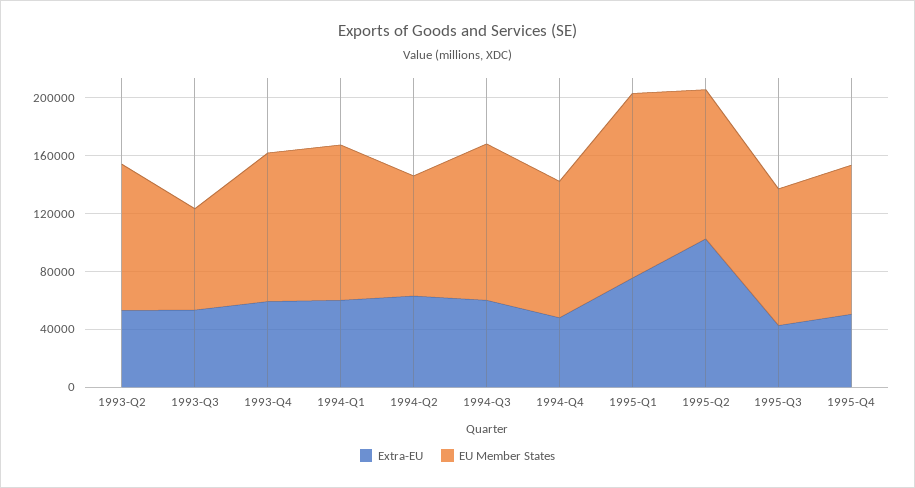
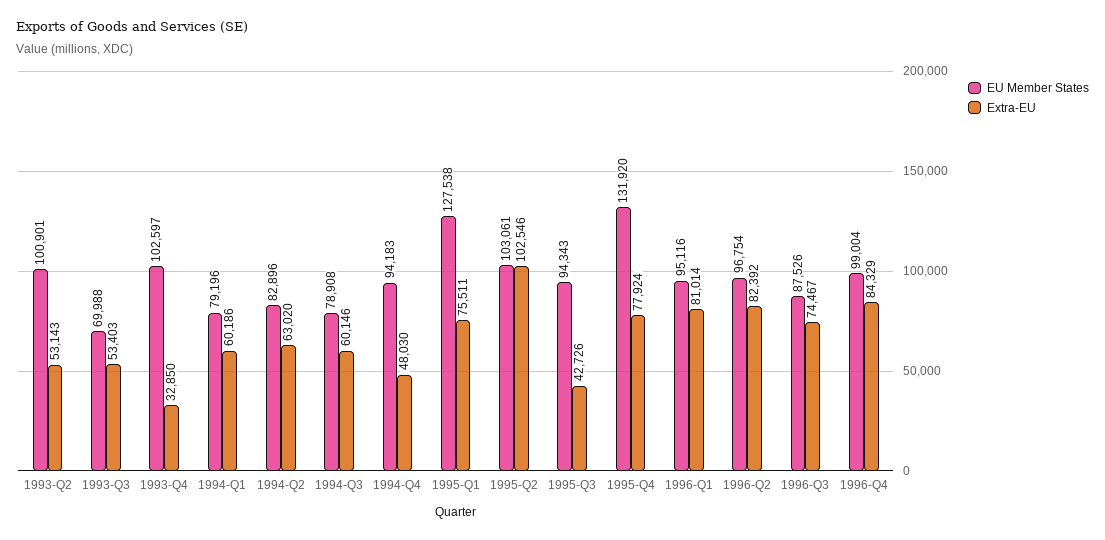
Extra-EU, 1993-Q4: 60000 -> 32850
EU Member States, 1994-Q1: 110000 -> 79196
EU Member States, 1994-Q3: 110000 -> 78908
Extra-EU, 1995-Q4: 50000 -> 77924
EU Member States, 1995-Q4: 100000 -> 131920
EU Member States, 1996-Q1: none -> 95116
Extra-EU, 1996-Q1: none -> 81014
EU Member States, 1996-Q2: none -> 96754
Extra-EU, 1996-Q2: none -> 82392
EU Member States, 1996-Q3: none -> 87526
Extra-EU, 1996-Q3: none -> 74467
EU Member States, 1996-Q4: none -> 99004
Extra-EU, 1996-Q4: none -> 84329

